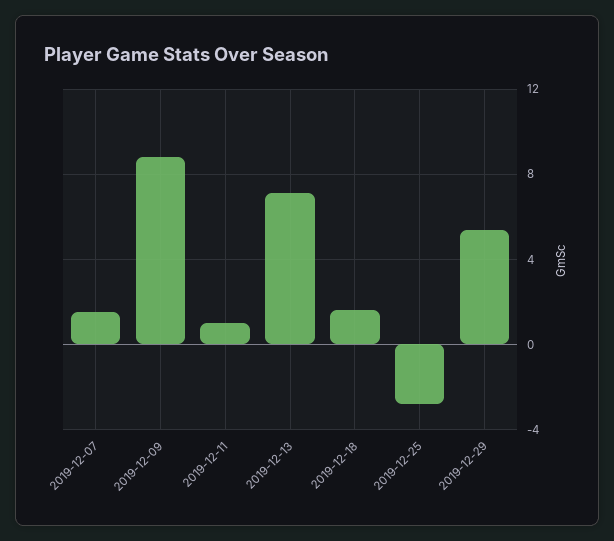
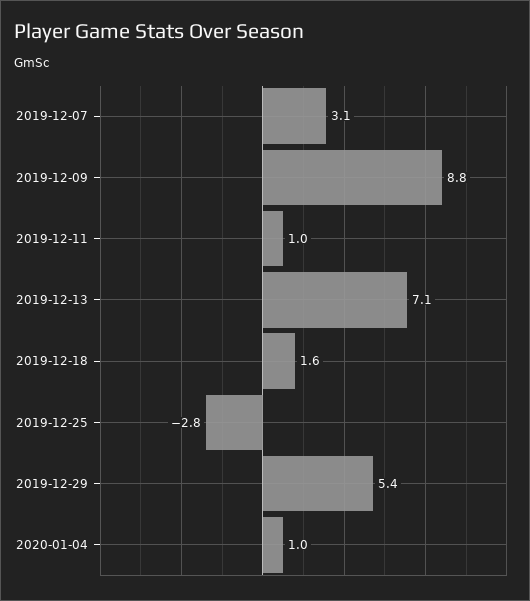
2019-12-07: 1.5 -> 3.1
2020-01-04: none -> 1

